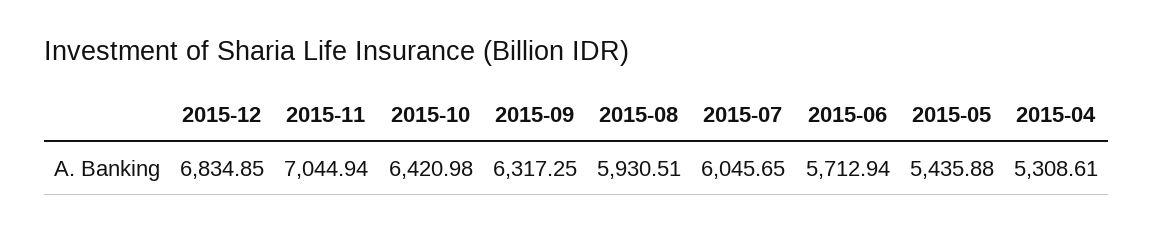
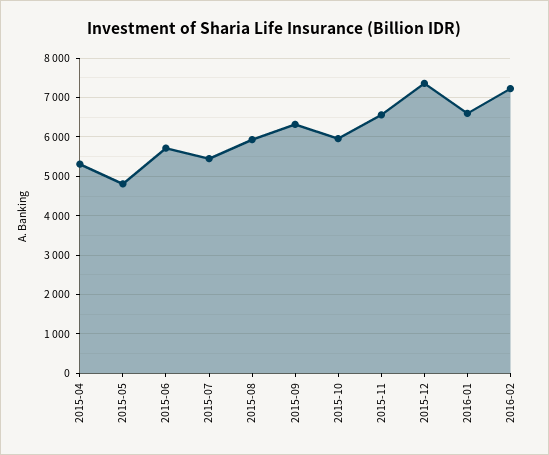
2015-12: 6834.85 -> 7400
2015-11: 7044.94 -> 6600
2015-10: 6420.98 -> 6000
2015-07: 6045.65 -> 5400
2015-05: 5435.88 -> 4800
2016-01: none -> 6600
2016-02: none -> 7200

